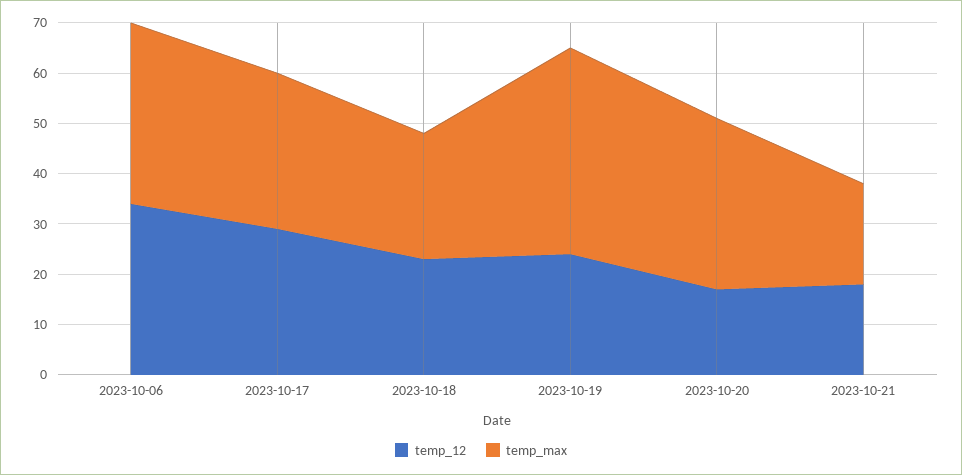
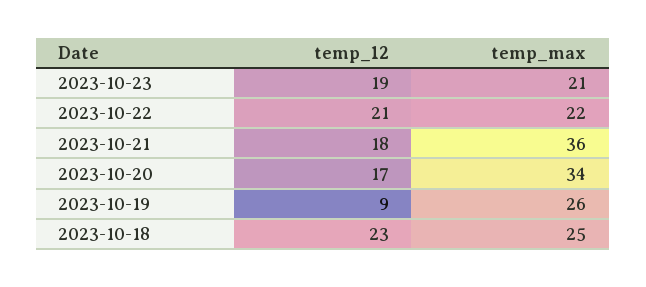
temp_12, 2023-10-06: 35 -> none
temp_max, 2023-10-06: 35 -> none
temp_12, 2023-10-17: 30 -> none
temp_max, 2023-10-17: 30 -> none
temp_12, 2023-10-19: 25 -> 9
temp_max, 2023-10-19: 40 -> 26
temp_max, 2023-10-21: 20 -> 36
temp_12, 2023-10-23: none -> 19
temp_max, 2023-10-23: none -> 21
temp_12, 2023-10-22: none -> 21
temp_max, 2023-10-22: none -> 22

